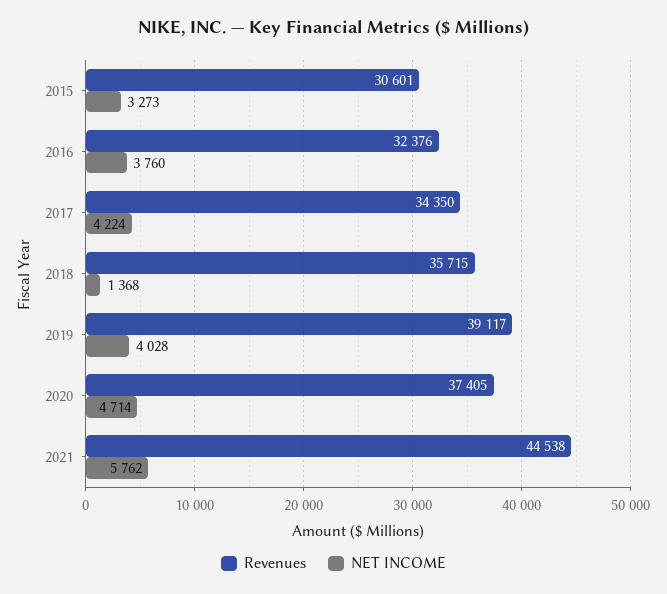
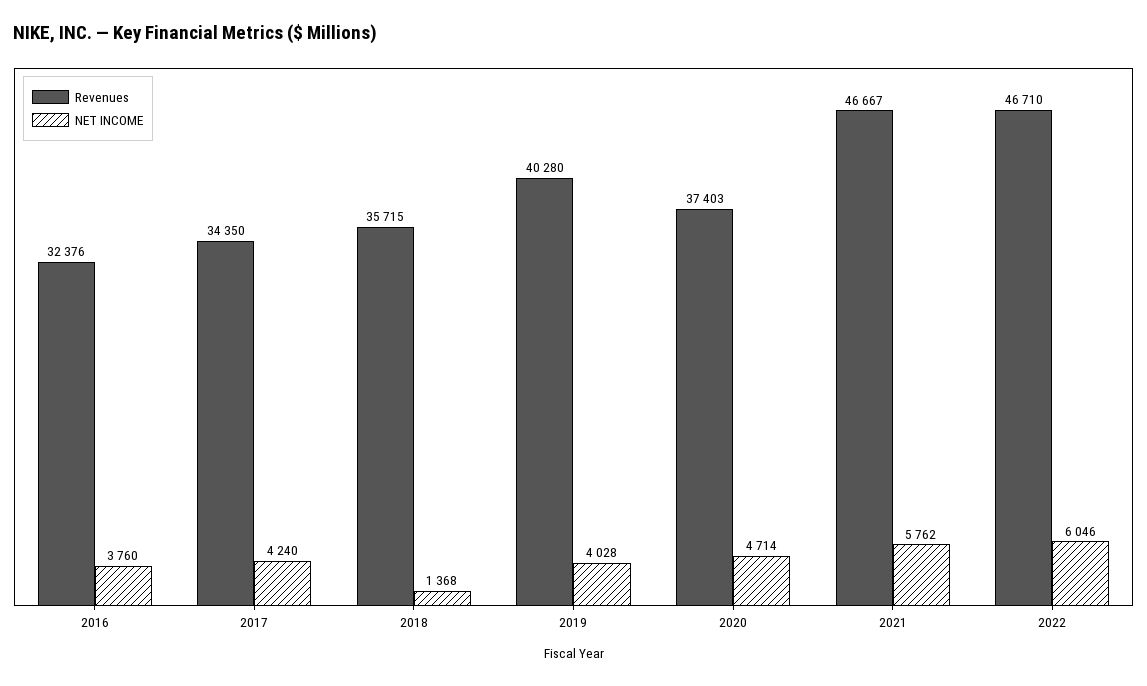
Revenues, 2015: 30601 -> none
NET INCOME, 2015: 3273 -> none
NET INCOME, 2017: 4224 -> 4240
Revenues, 2019: 39117 -> 40280
Revenues, 2020: 37405 -> 37403
Revenues, 2021: 44538 -> 46667
Revenues, 2022: none -> 46710
NET INCOME, 2022: none -> 6046

